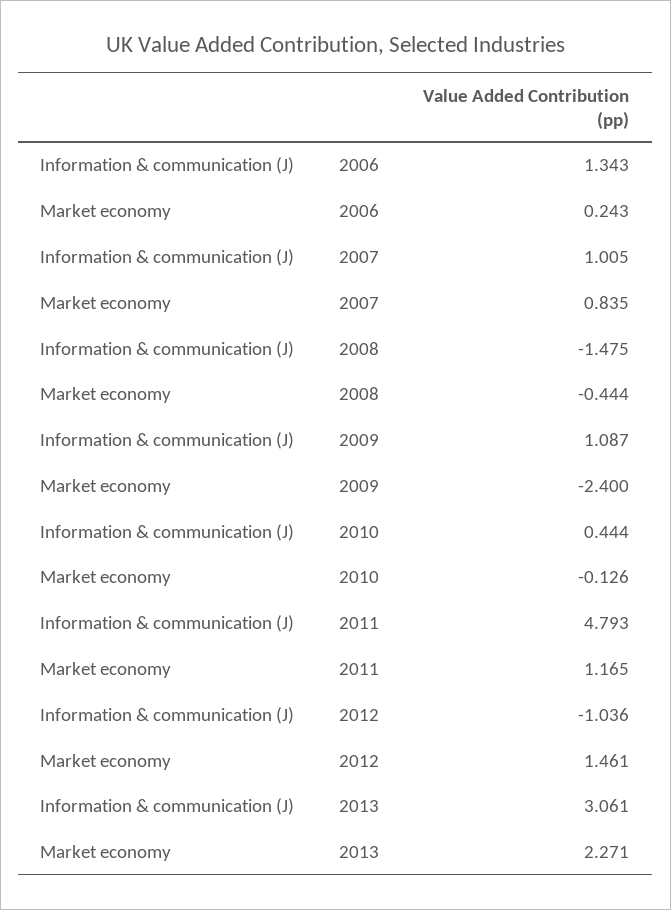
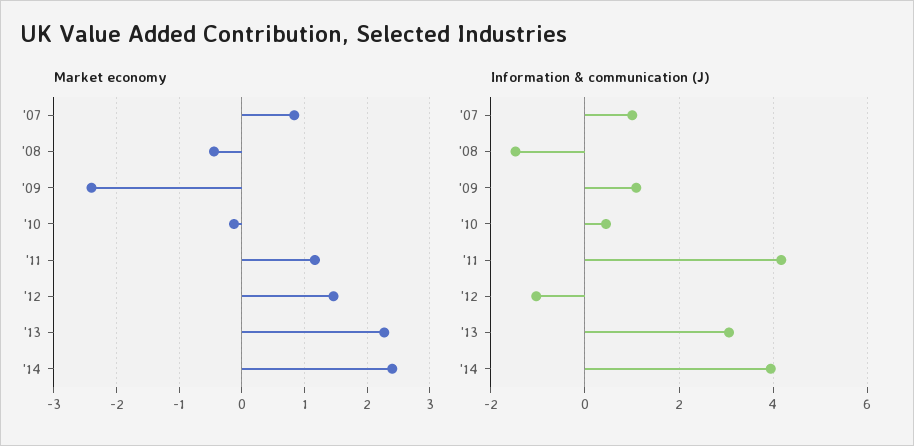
Information & communication (J), 2006: 1.343 -> none
Market economy, 2006: 0.243 -> none
Information & communication (J), 2011: 4.793 -> 4.2
Market economy, '14: none -> 2.4
Information & communication (J), '14: none -> 4

